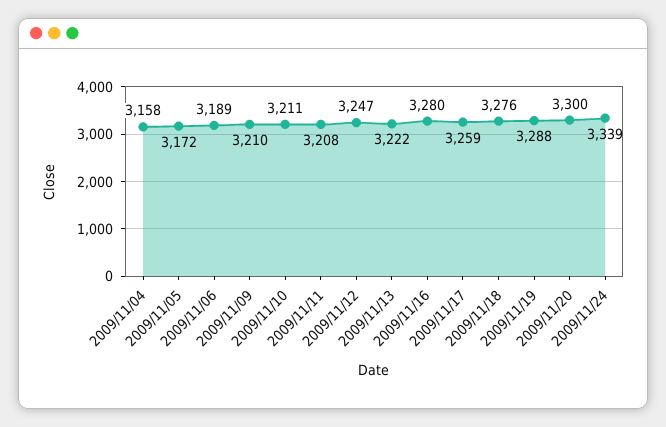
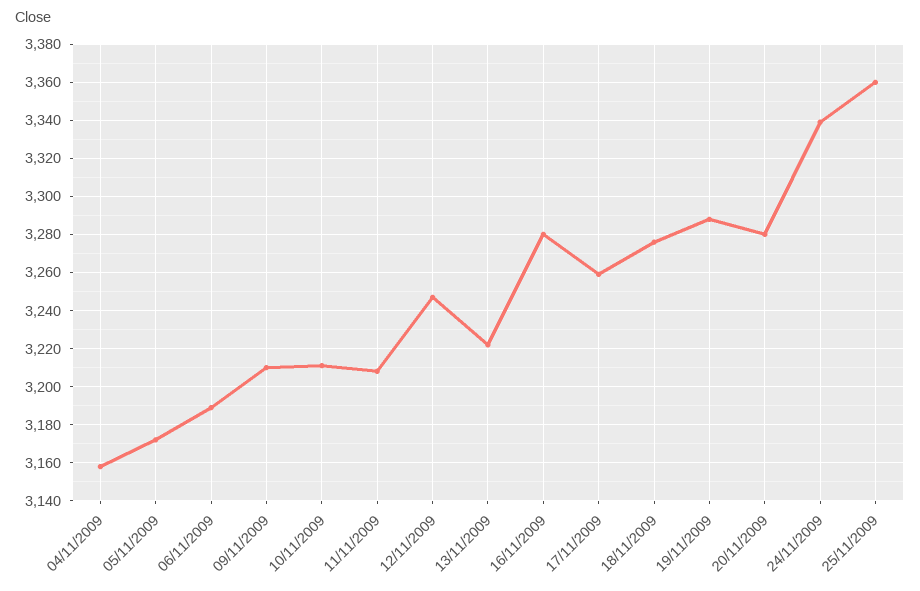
2009/11/20: 3300 -> 3280
25/11/2009: none -> 3360

